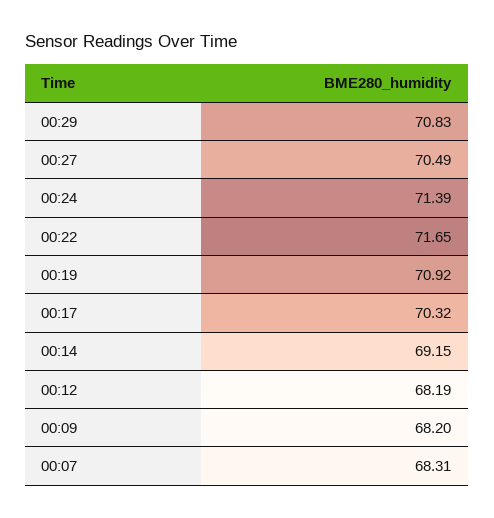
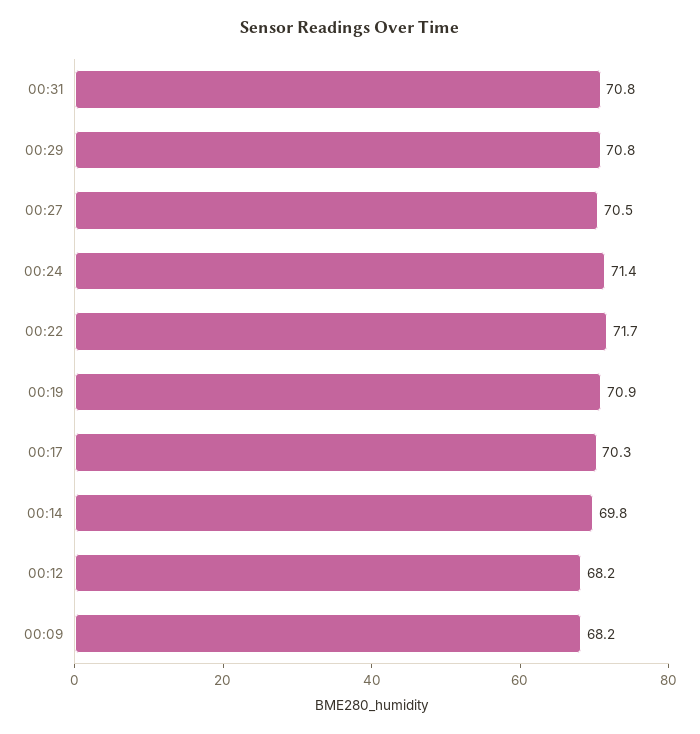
00:14: 69.15 -> 69.8
00:07: 68.31 -> none
00:31: none -> 70.8

